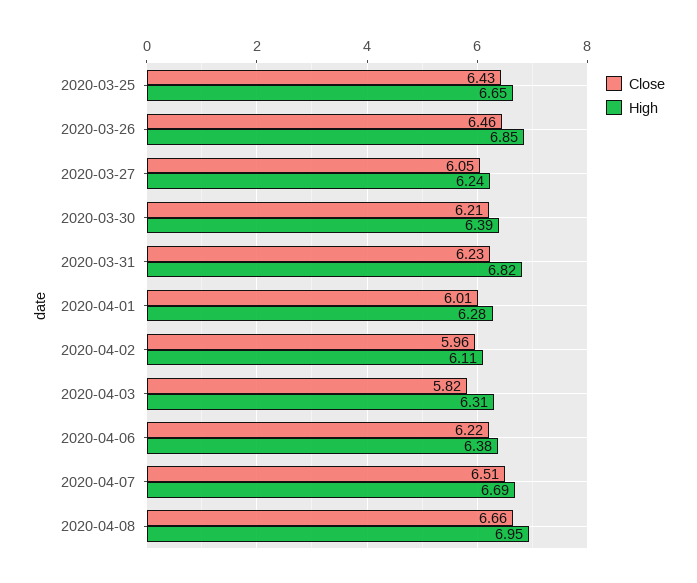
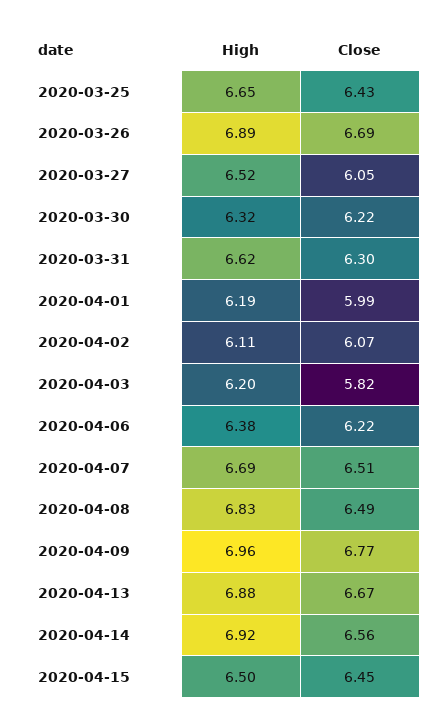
Close, 2020-03-26: 6.46 -> 6.69
High, 2020-03-26: 6.85 -> 6.89
High, 2020-03-27: 6.24 -> 6.52
Close, 2020-03-30: 6.21 -> 6.22
High, 2020-03-30: 6.39 -> 6.32
Close, 2020-03-31: 6.23 -> 6.3
High, 2020-03-31: 6.82 -> 6.62
Close, 2020-04-01: 6.01 -> 5.99
High, 2020-04-01: 6.28 -> 6.19
Close, 2020-04-02: 5.96 -> 6.07
High, 2020-04-03: 6.31 -> 6.2
Close, 2020-04-08: 6.66 -> 6.49
High, 2020-04-08: 6.95 -> 6.83
High, 2020-04-09: none -> 6.96
Close, 2020-04-09: none -> 6.77
High, 2020-04-13: none -> 6.88
Close, 2020-04-13: none -> 6.67
High, 2020-04-14: none -> 6.92
Close, 2020-04-14: none -> 6.56
High, 2020-04-15: none -> 6.5
Close, 2020-04-15: none -> 6.45

